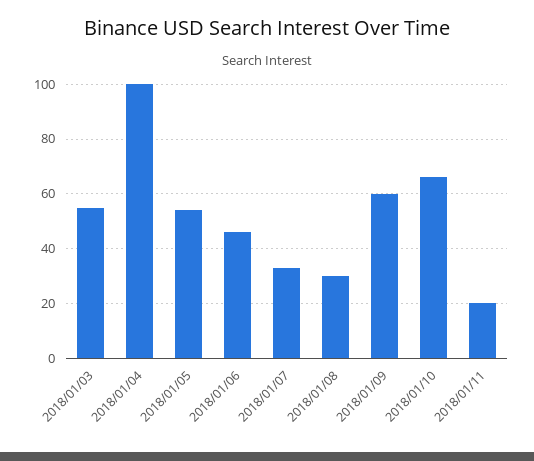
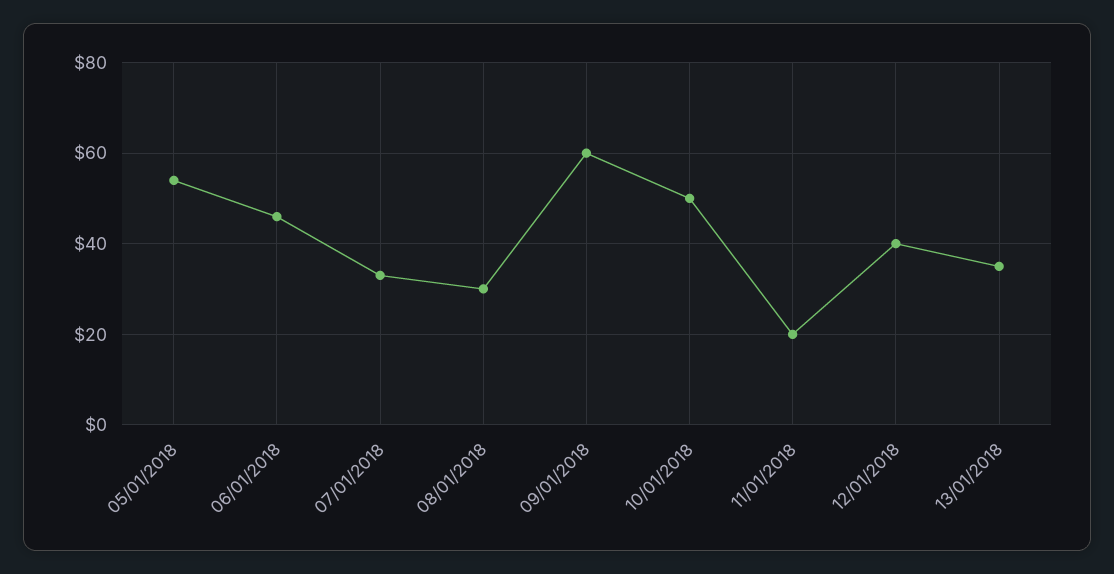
2018/01/03: 55 -> none
2018/01/04: 100 -> none
2018/01/10: 65 -> 50
12/01/2018: none -> 40
13/01/2018: none -> 35

